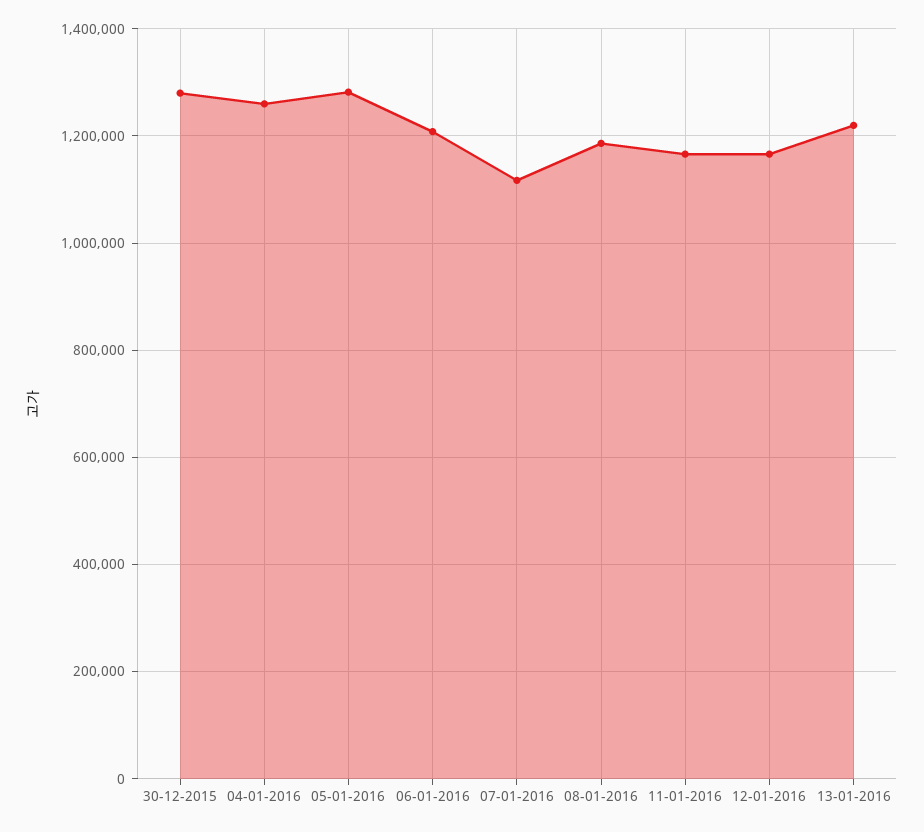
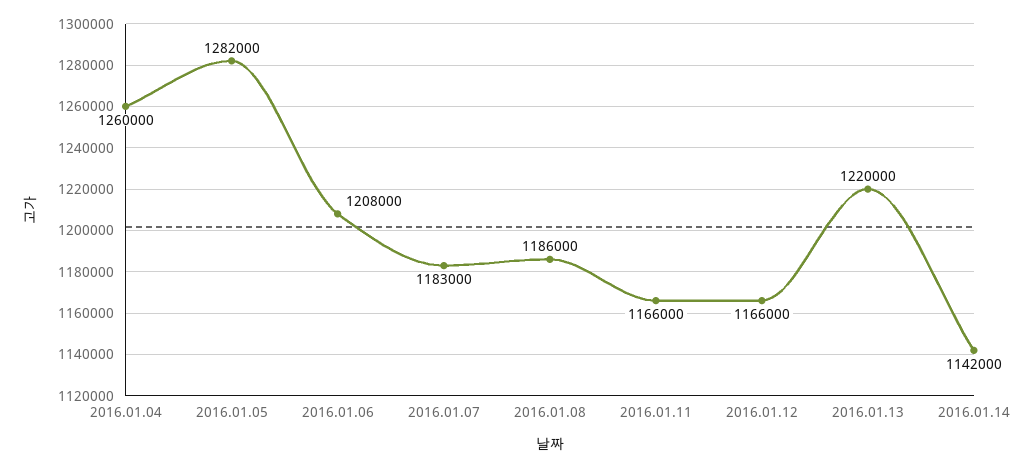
30-12-2015: 1280000 -> none
07-01-2016: 1120000 -> 1183000
2016.01.14: none -> 1142000

